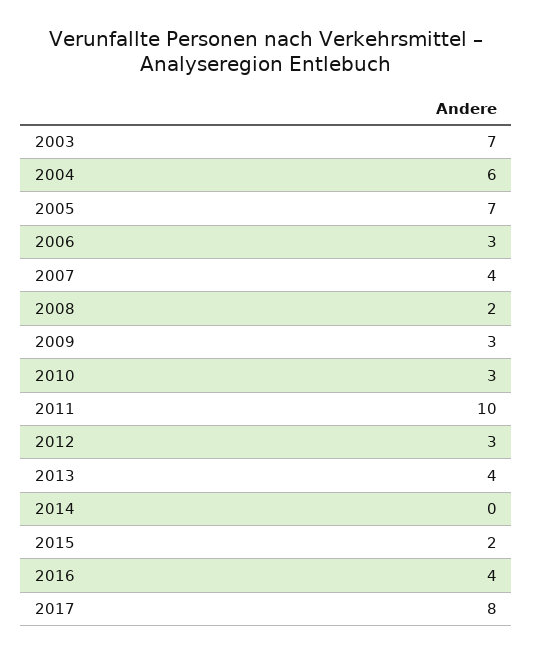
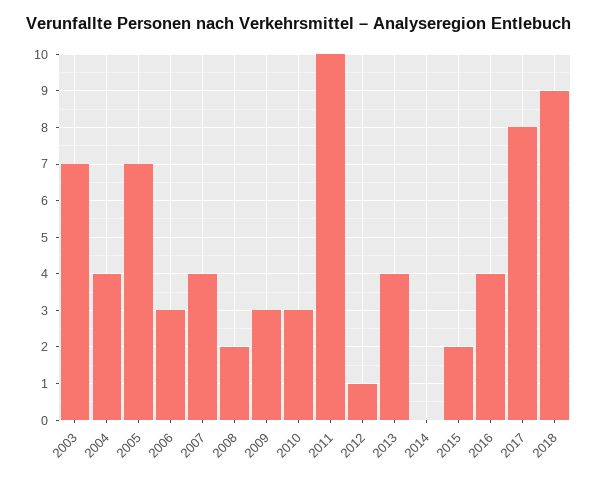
2004: 6 -> 4
2012: 3 -> 1
2018: none -> 9

